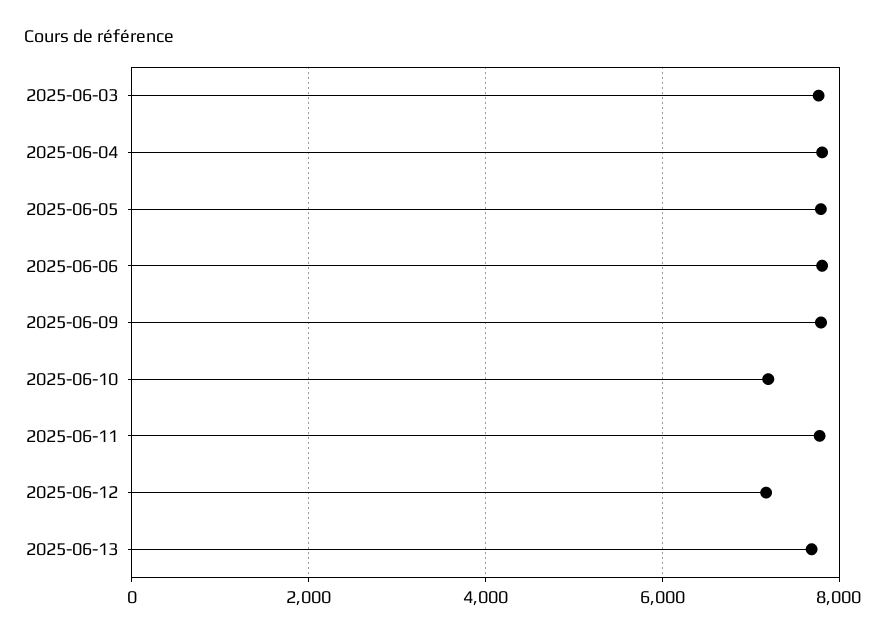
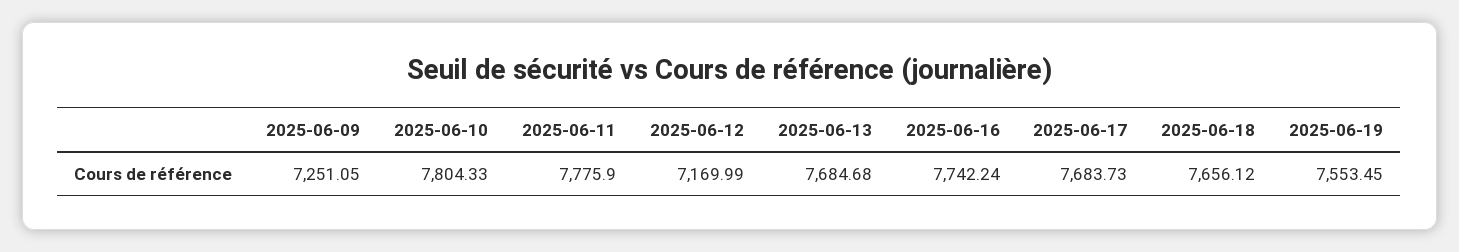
2025-06-03: 7800 -> none
2025-06-04: 7800 -> none
2025-06-05: 7800 -> none
2025-06-06: 7800 -> none
2025-06-09: 7800 -> 7251.05
2025-06-10: 7200 -> 7804.33
2025-06-16: none -> 7742.24
2025-06-17: none -> 7683.73
2025-06-18: none -> 7656.12
2025-06-19: none -> 7553.45

